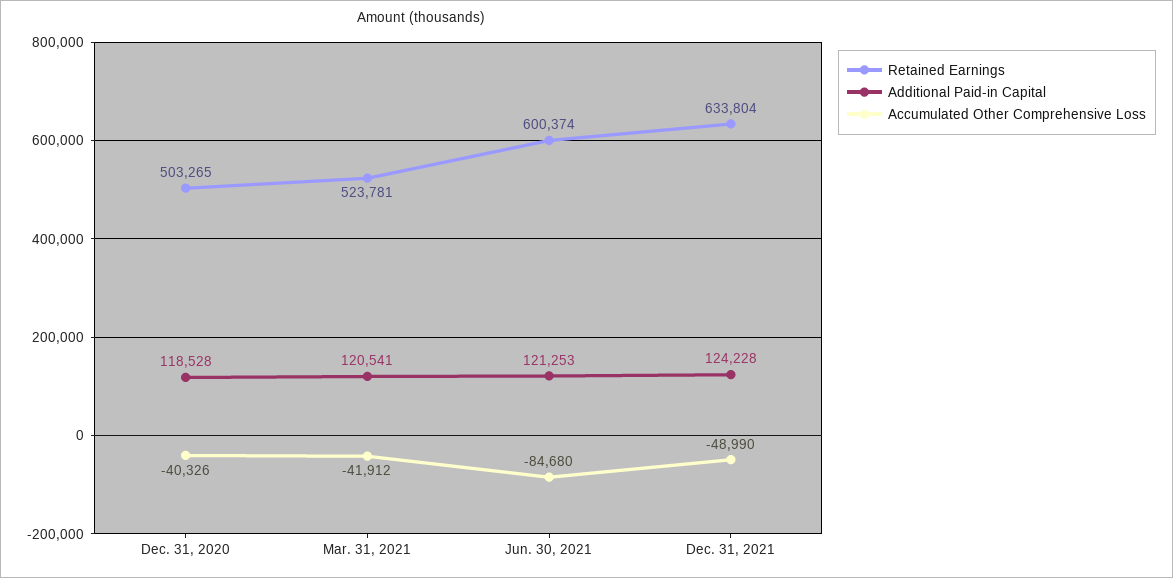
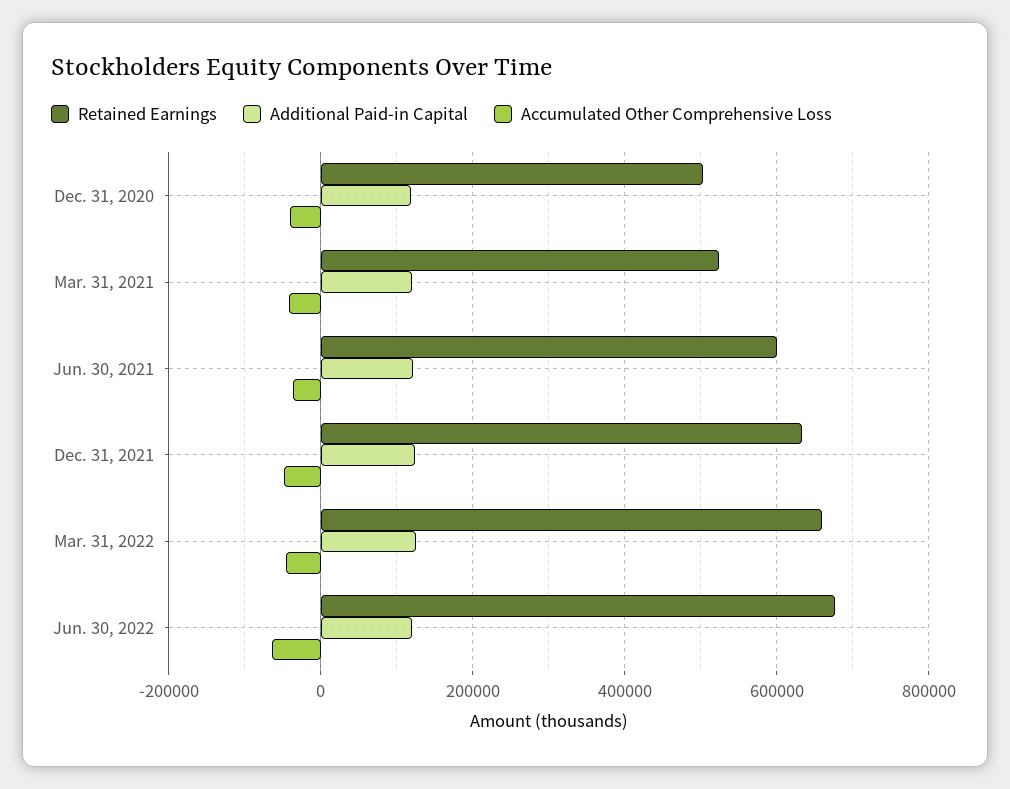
Accumulated Other Comprehensive Loss, Jun. 30, 2021: -84680 -> -40000
Retained Earnings, Mar. 31, 2022: none -> 660000
Additional Paid-in Capital, Mar. 31, 2022: none -> 120000
Accumulated Other Comprehensive Loss, Mar. 31, 2022: none -> -40000
Retained Earnings, Jun. 30, 2022: none -> 680000
Additional Paid-in Capital, Jun. 30, 2022: none -> 120000
Accumulated Other Comprehensive Loss, Jun. 30, 2022: none -> -60000

